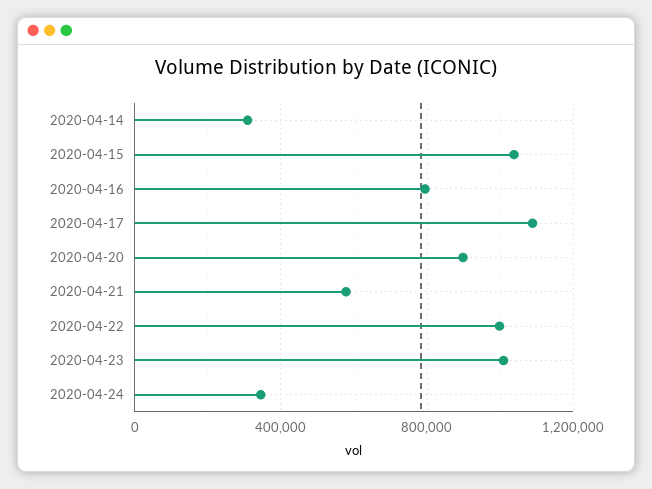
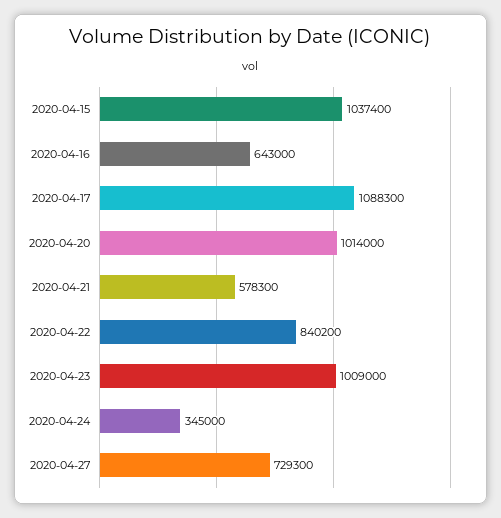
2020-04-14: 300000 -> none
2020-04-16: 800000 -> 643000
2020-04-20: 900000 -> 1014000
2020-04-22: 1000000 -> 840200
2020-04-27: none -> 729300

